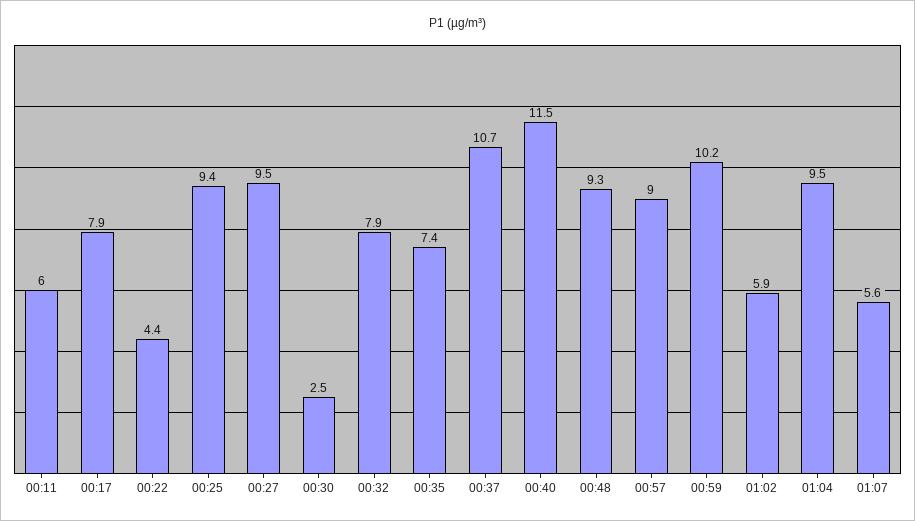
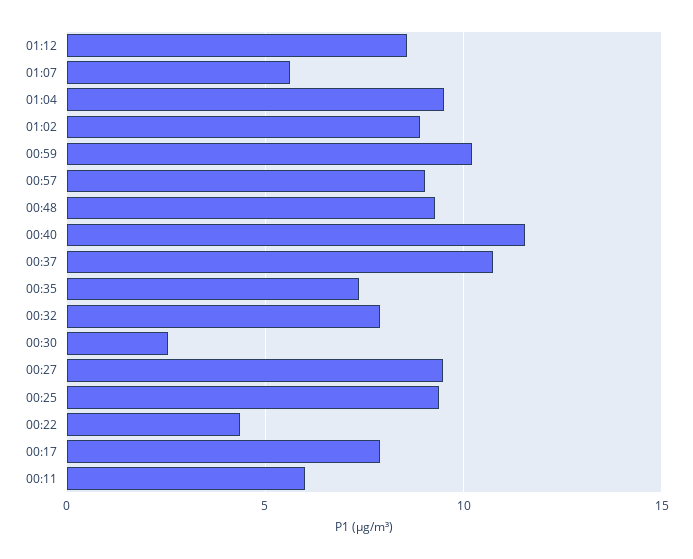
01:02: 5.9 -> 9
01:12: none -> 8.5

